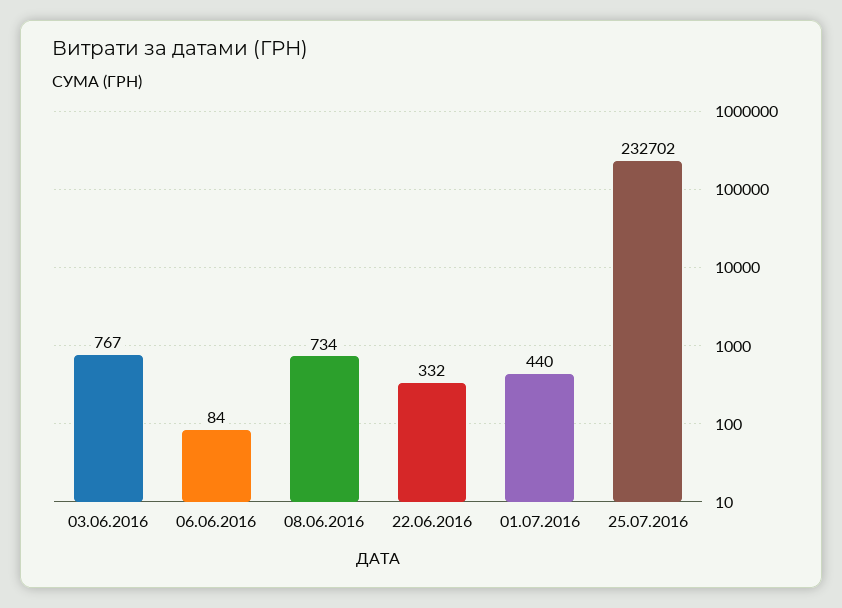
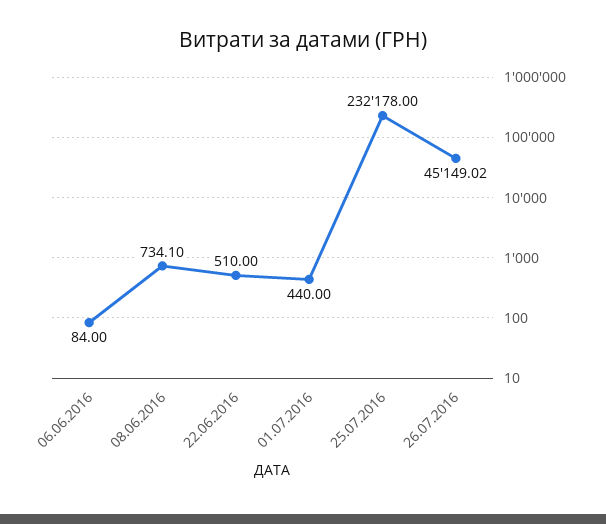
03.06.2016: 767 -> none
22.06.2016: 332 -> 510
25.07.2016: 232702 -> 232178
26.07.2016: none -> 45149.02

